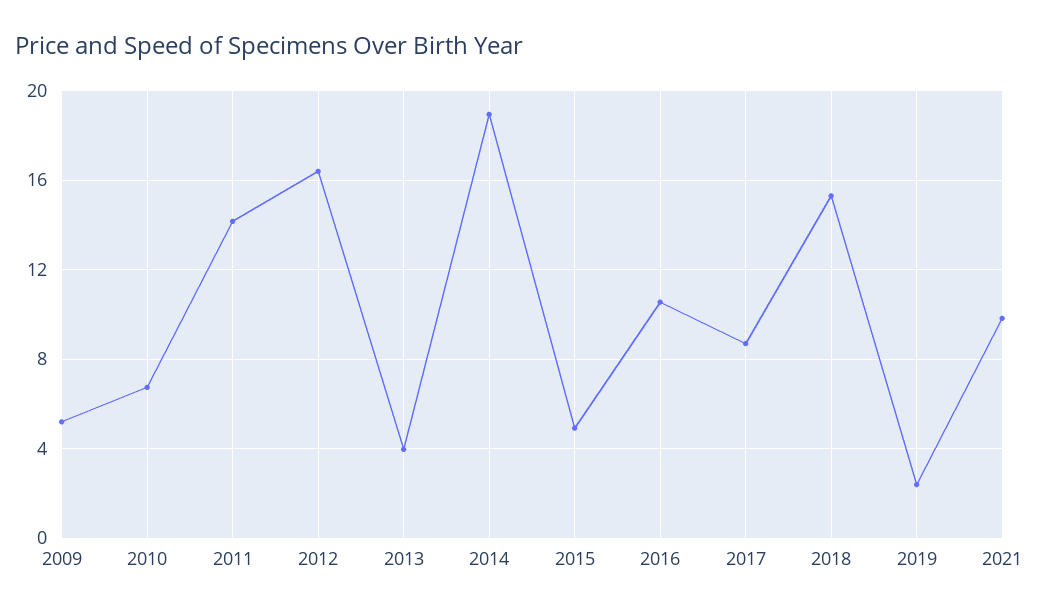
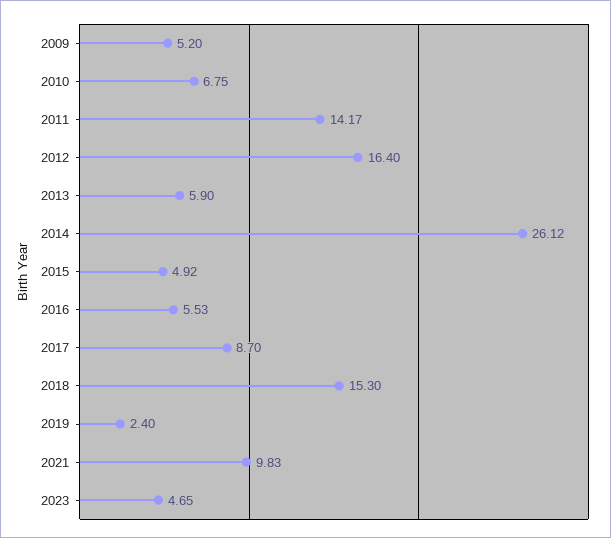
2013: 4 -> 5.9
2014: 19 -> 26.12
2016: 10.5 -> 5.53
2023: none -> 4.65

